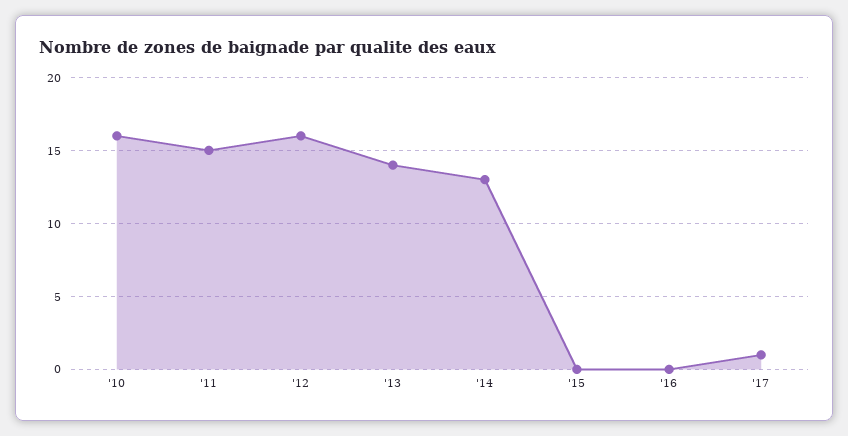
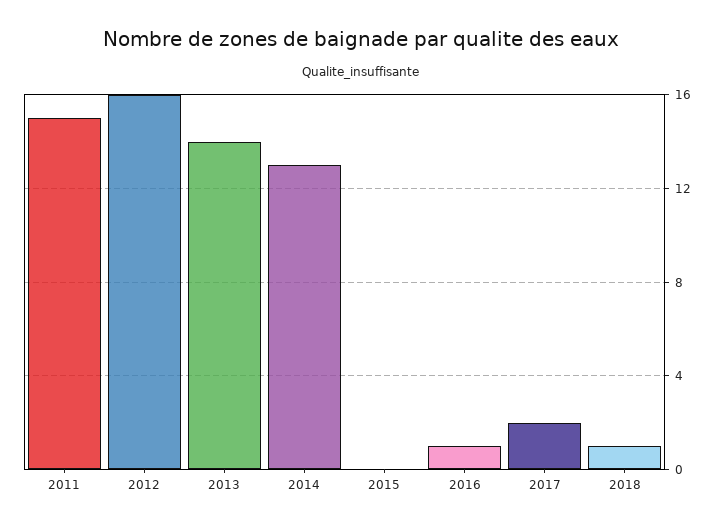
'10: 16 -> none
'16: 0 -> 1
'17: 1 -> 2
2018: none -> 1

